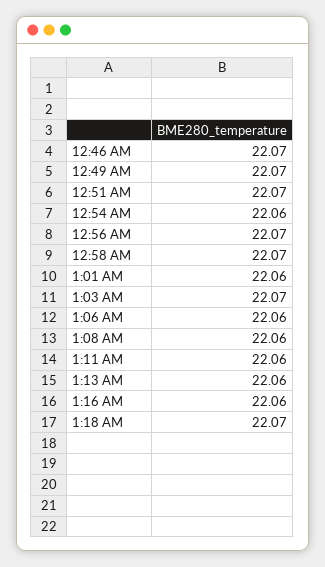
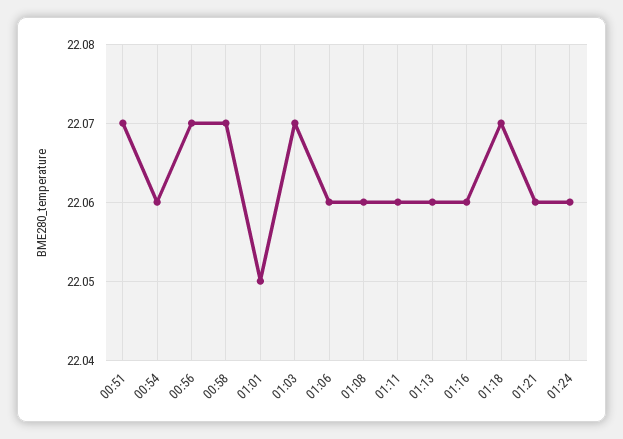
12:46 AM: 22.07 -> none
12:49 AM: 22.07 -> none
1:01 AM: 22.06 -> 22.05
01:21: none -> 22.06
01:24: none -> 22.06

